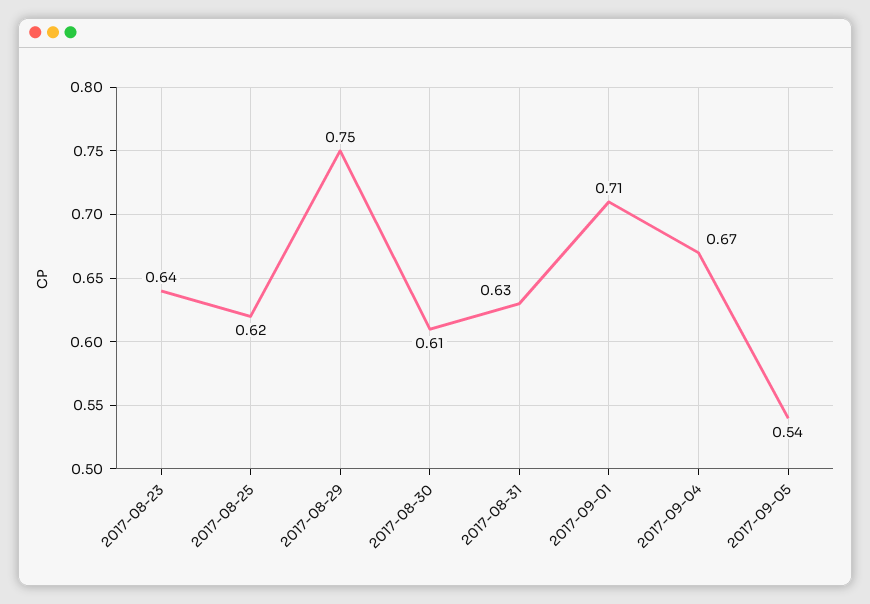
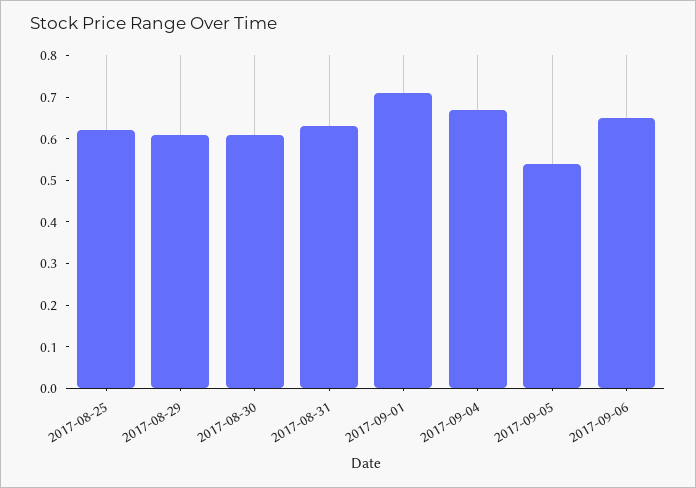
2017-08-23: 0.64 -> none
2017-08-29: 0.75 -> 0.6
2017-09-06: none -> 0.65

